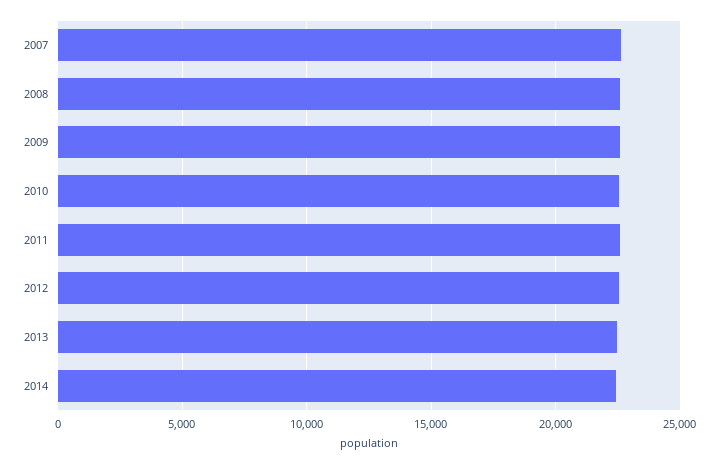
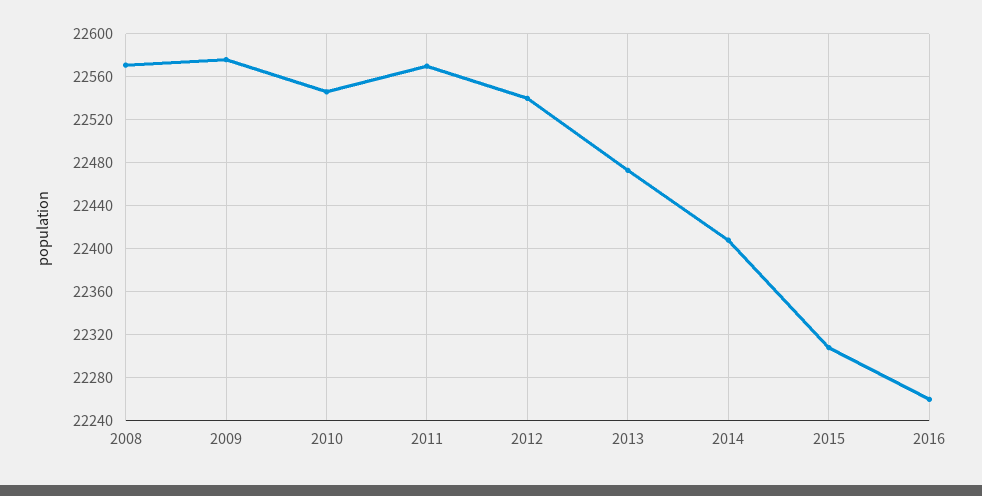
2007: 22500 -> none
2015: none -> 22310
2016: none -> 22260

